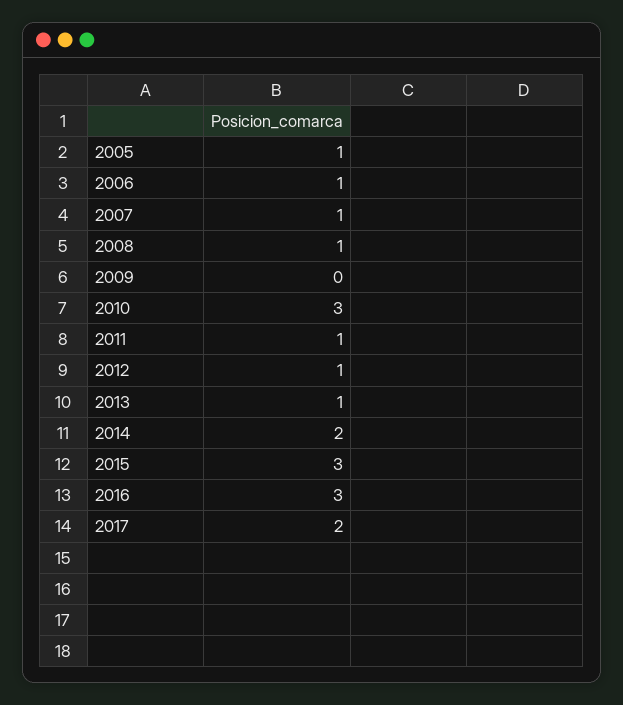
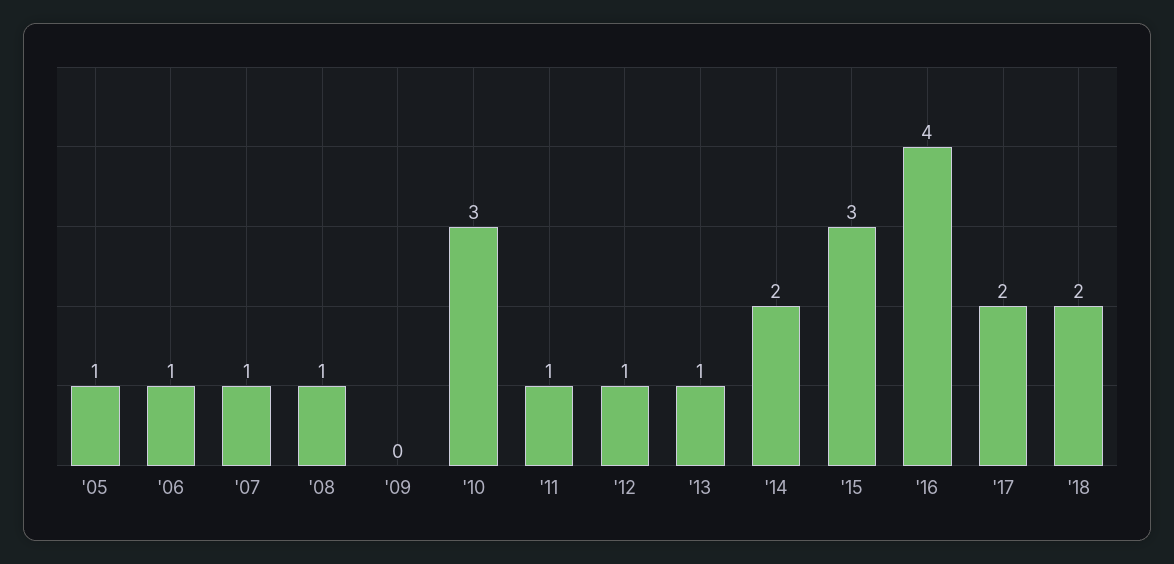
2016: 3 -> 4
'18: none -> 2

